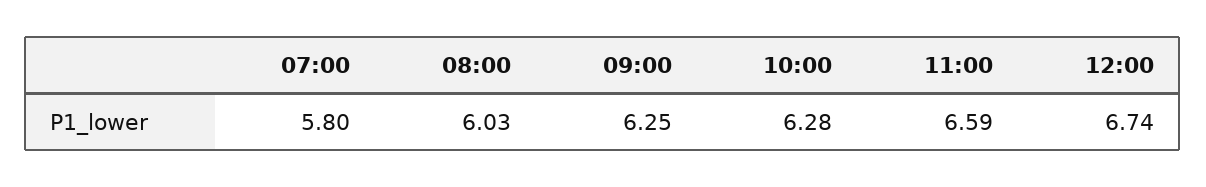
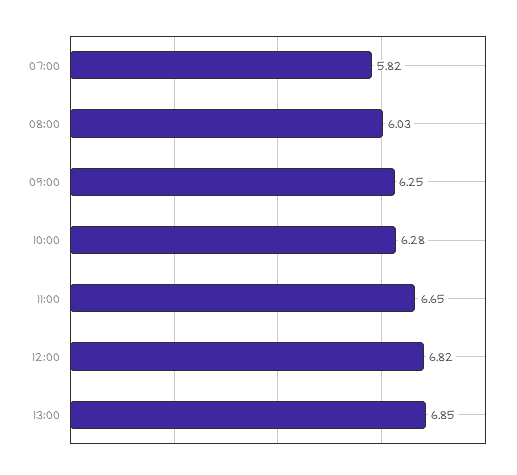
07:00: 5.8 -> 5.82
11:00: 6.59 -> 6.65
12:00: 6.74 -> 6.82
13:00: none -> 6.85

